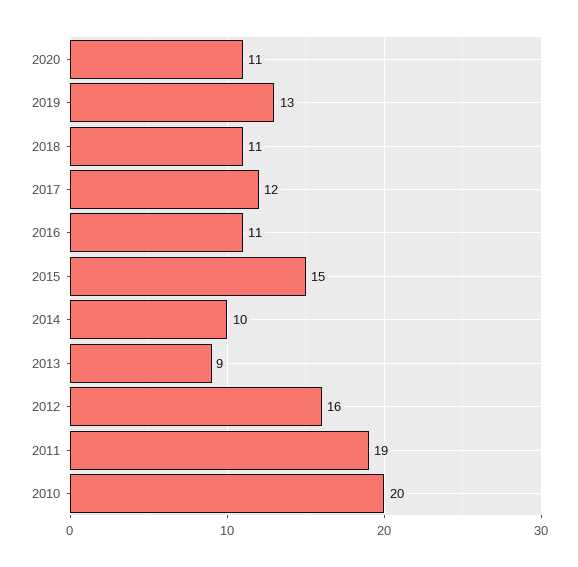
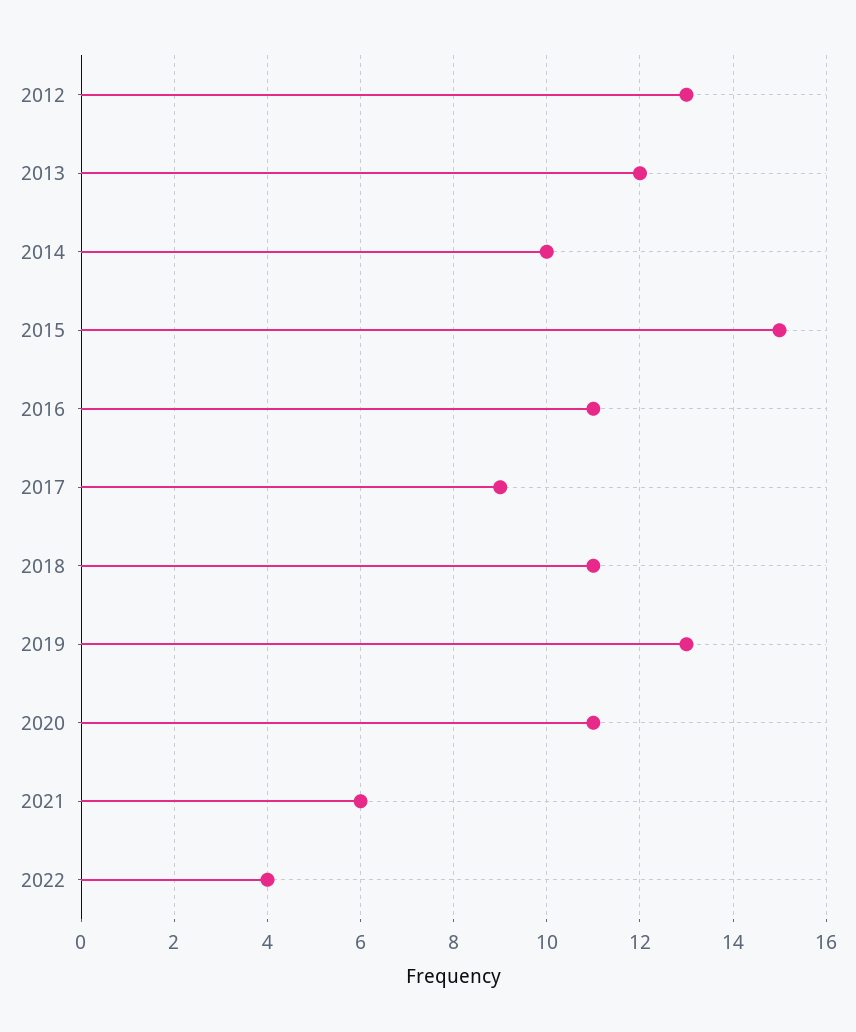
2017: 12 -> 9
2013: 9 -> 12
2012: 16 -> 13
2011: 19 -> none
2010: 20 -> none
2021: none -> 6
2022: none -> 4

